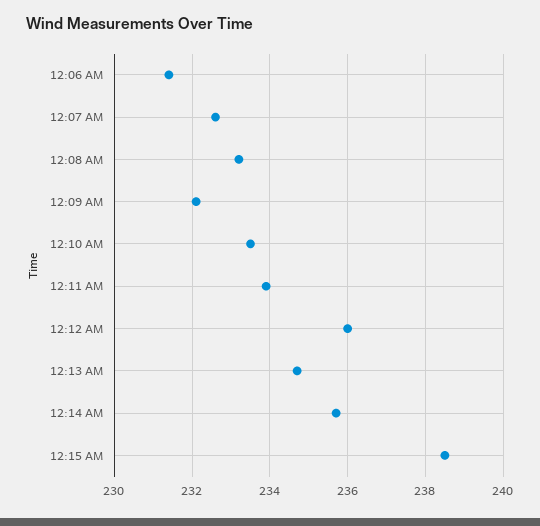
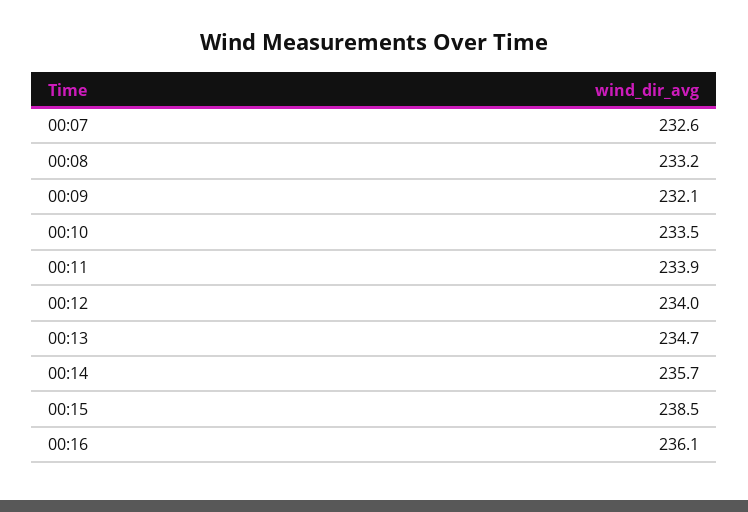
12:06 AM: 231.5 -> none
12:12 AM: 236 -> 234
00:16: none -> 236.1

